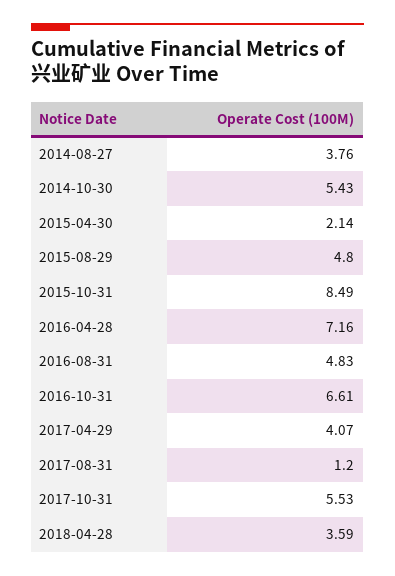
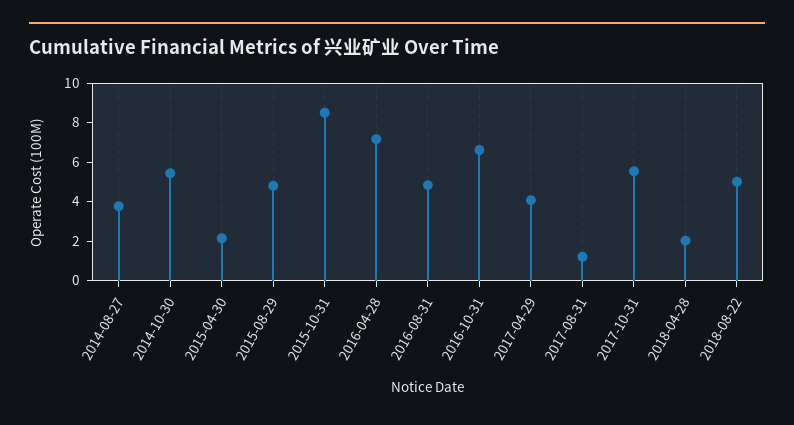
2018-04-28: 3.59 -> 2
2018-08-22: none -> 5

